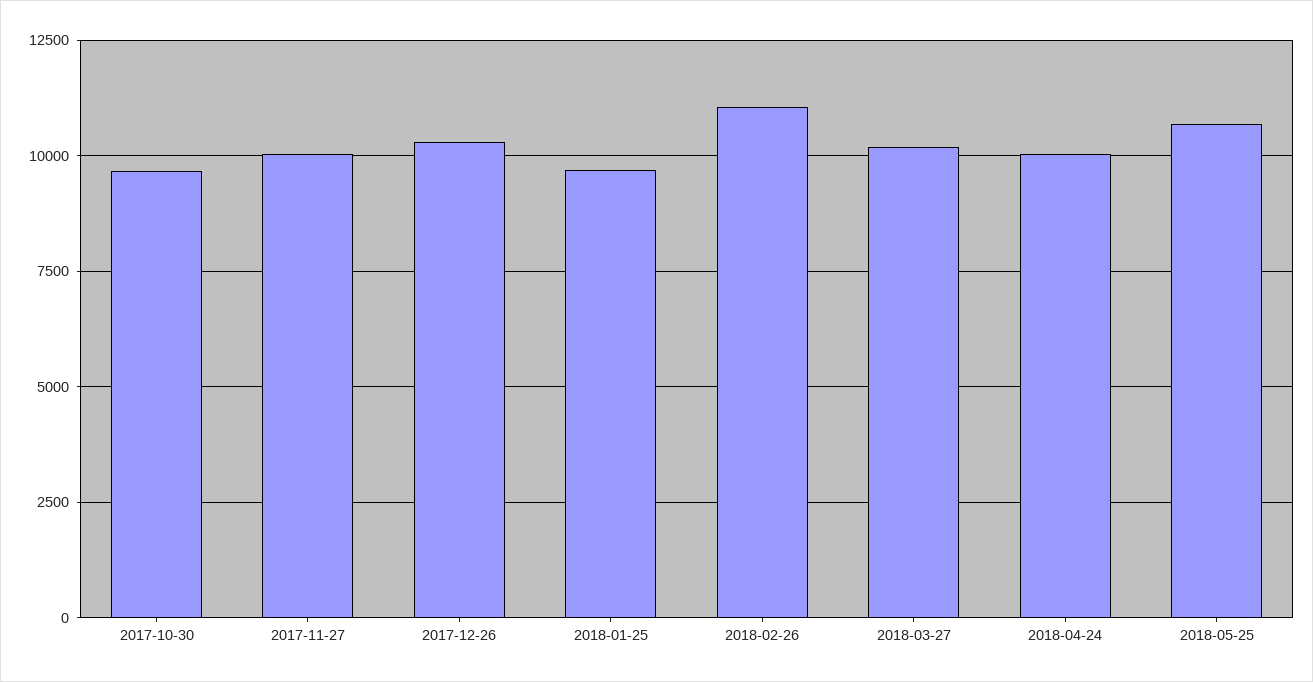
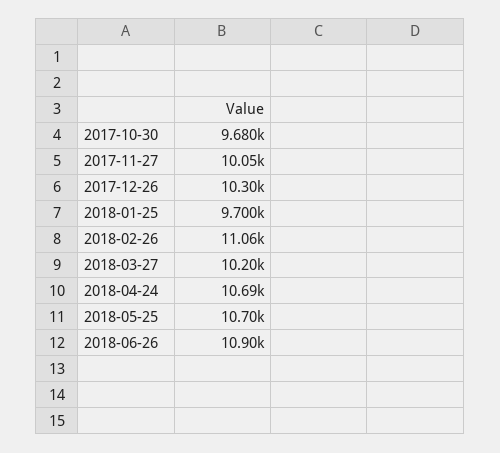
2018-04-24: 10000 -> 10690
2018-06-26: none -> 10900

